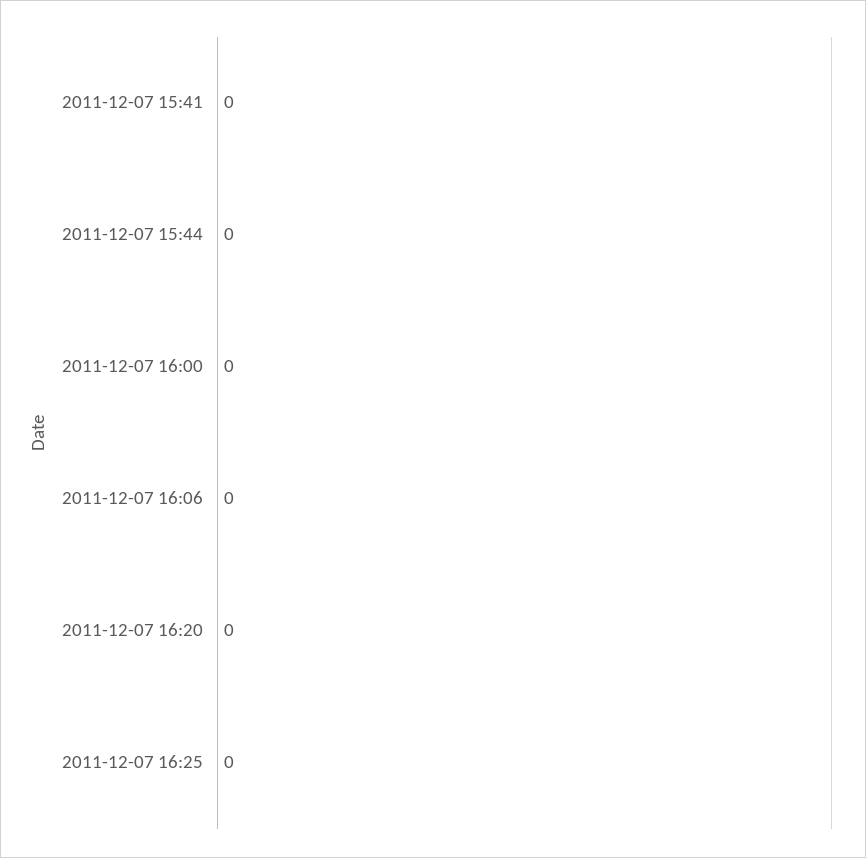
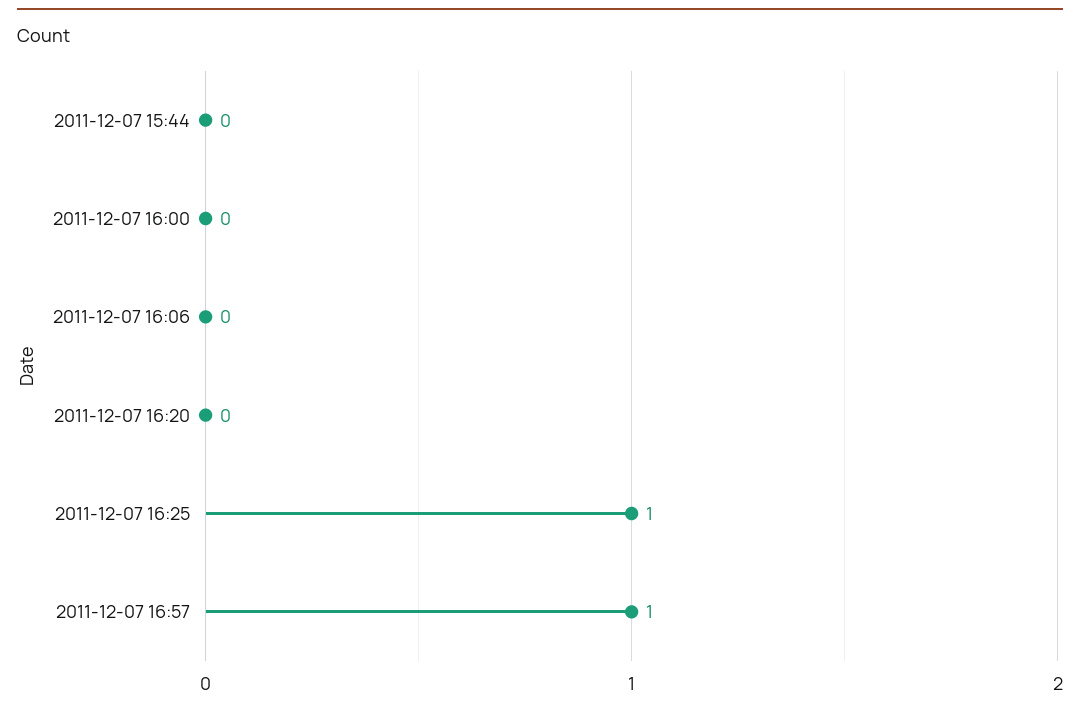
2011-12-07 15:41: 0 -> none
2011-12-07 16:25: 0 -> 1
2011-12-07 16:57: none -> 1

